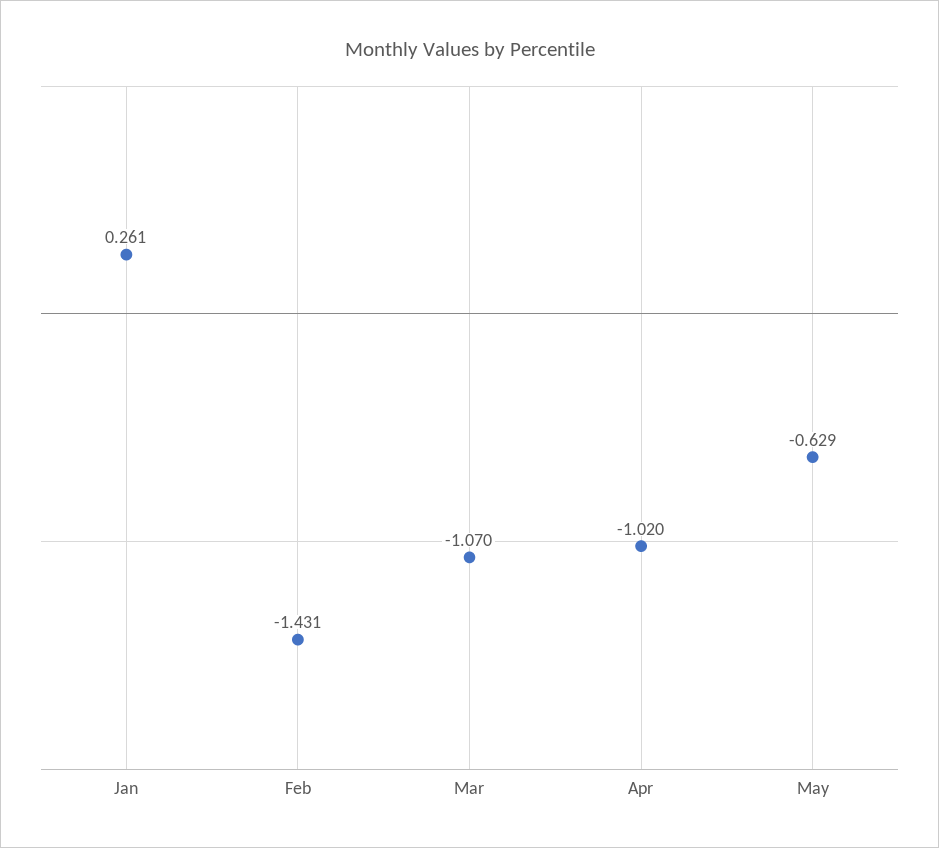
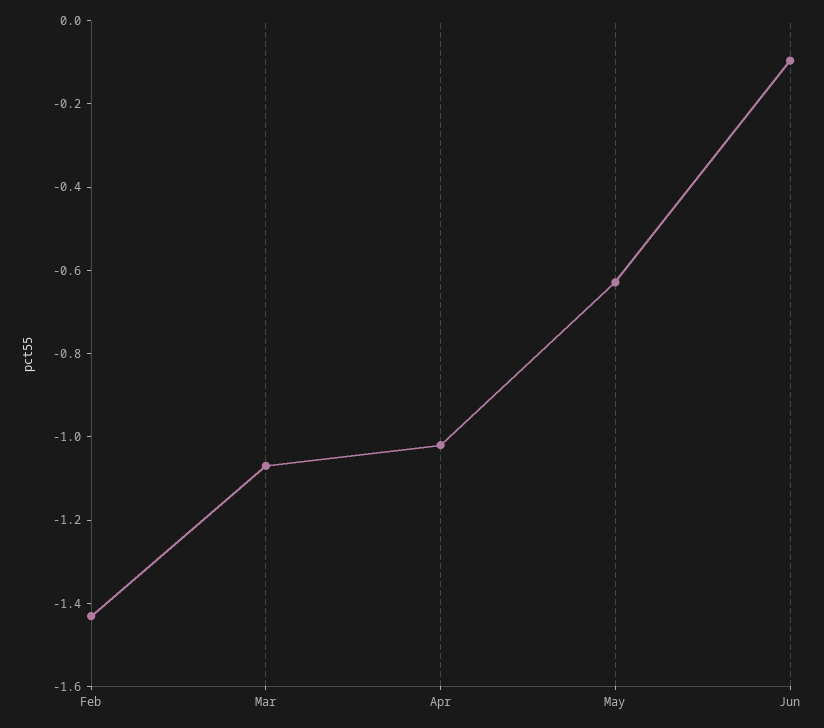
Jan: 0.261 -> none
Jun: none -> -0.1

